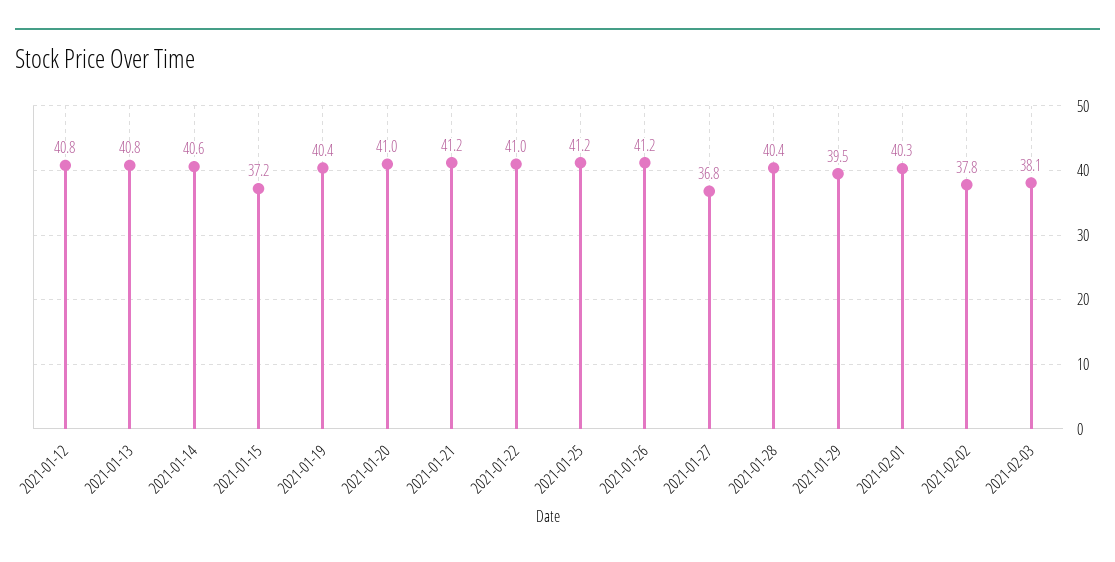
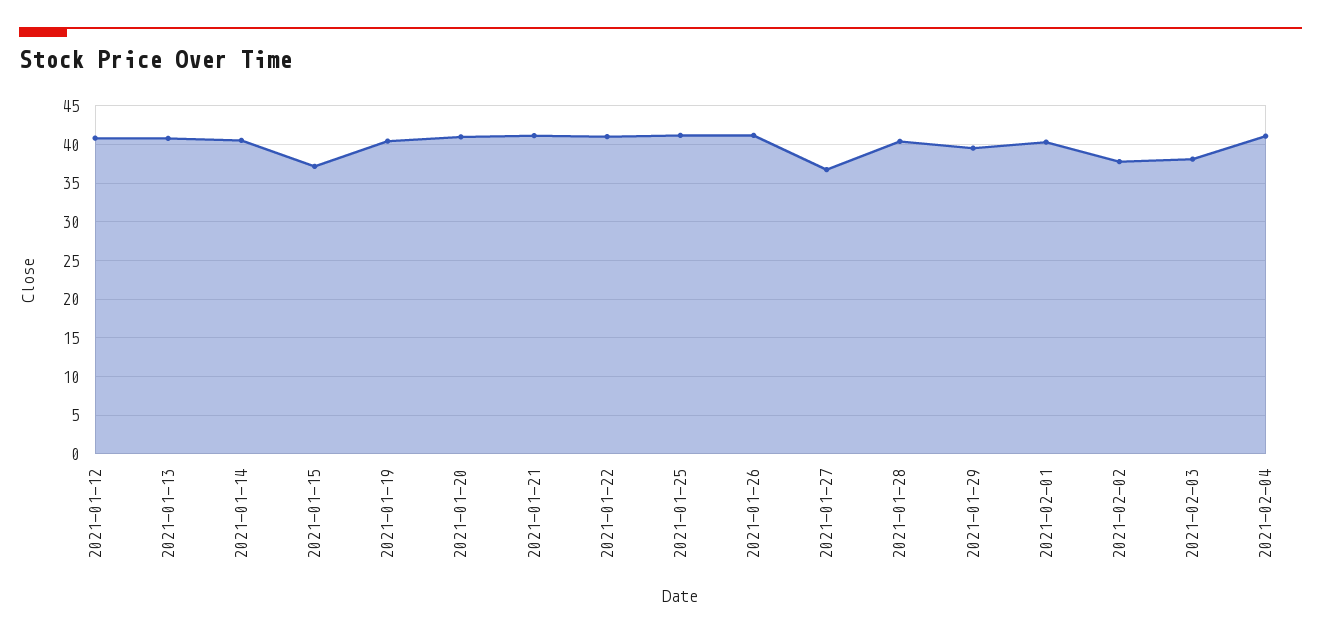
2021-02-04: none -> 41

